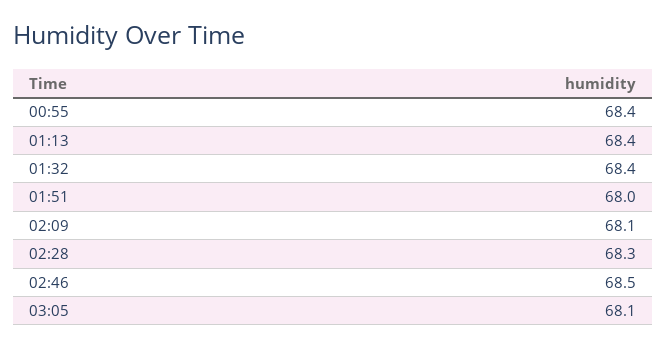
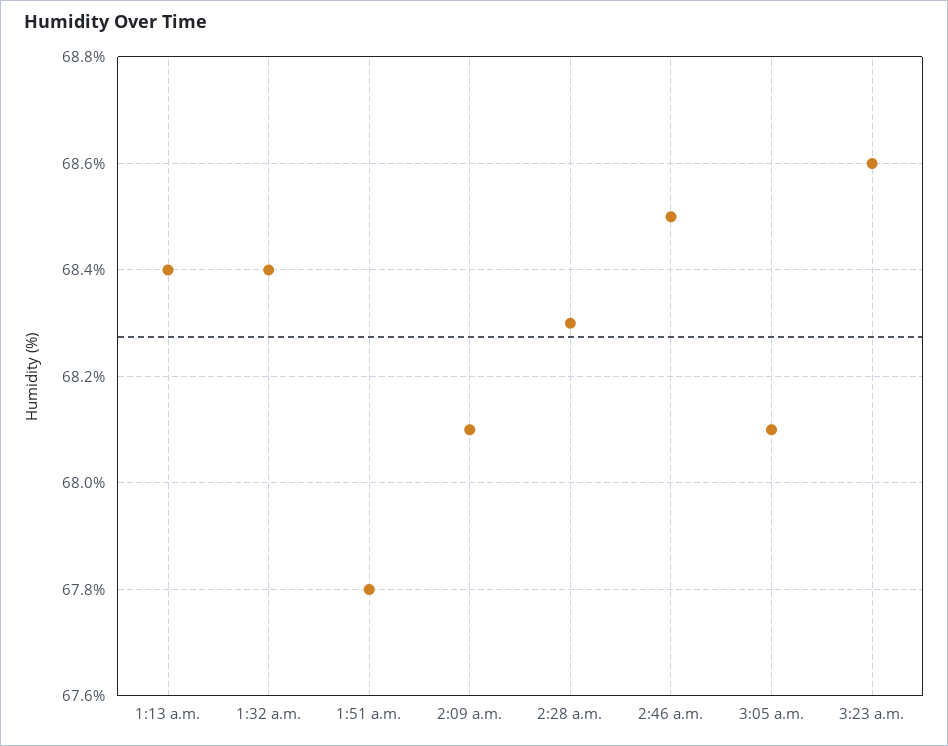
00:55: 68.4 -> none
01:51: 68 -> 67.8
3:23 a.m.: none -> 68.6

